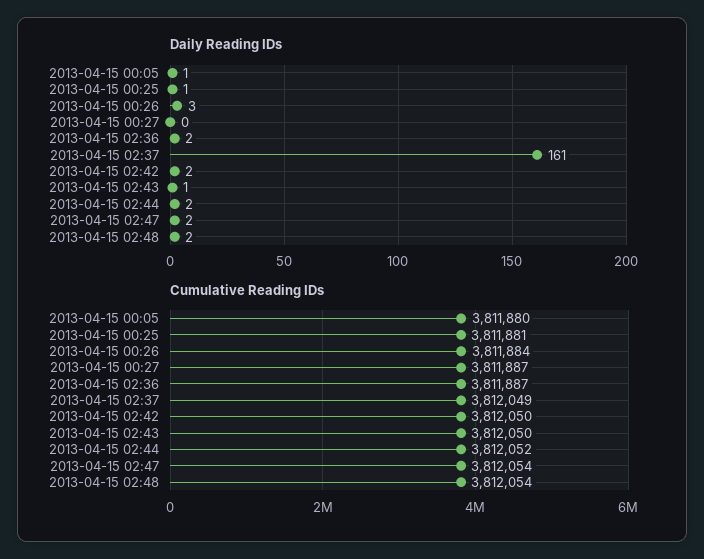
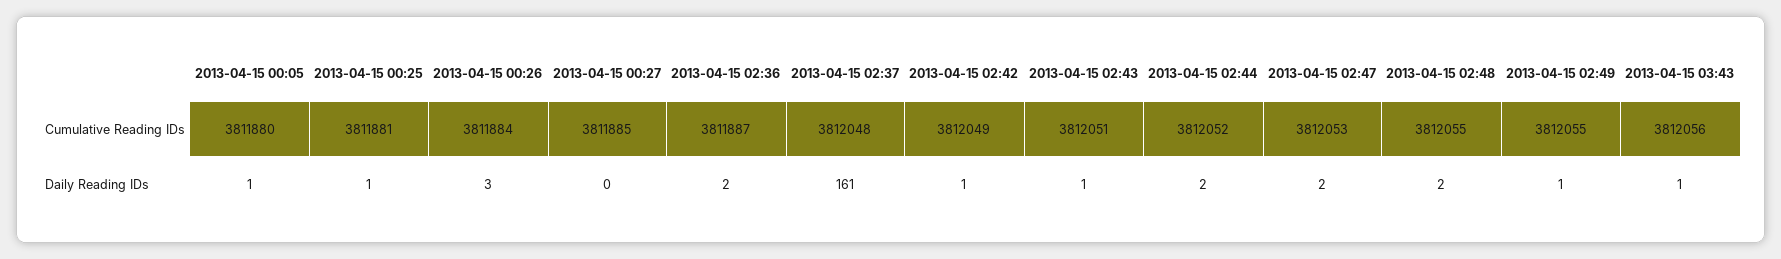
Daily Reading IDs, 2013-04-15 02:42: 2 -> 1
Cumulative Reading IDs, 2013-04-15 00:27: 3811887 -> 3811885
Cumulative Reading IDs, 2013-04-15 02:37: 3812049 -> 3812048
Cumulative Reading IDs, 2013-04-15 02:42: 3812050 -> 3812049
Cumulative Reading IDs, 2013-04-15 02:43: 3812050 -> 3812051
Cumulative Reading IDs, 2013-04-15 02:47: 3812054 -> 3812053
Cumulative Reading IDs, 2013-04-15 02:48: 3812054 -> 3812055
Cumulative Reading IDs, 2013-04-15 02:49: none -> 3812055
Cumulative Reading IDs, 2013-04-15 03:43: none -> 3812056
Daily Reading IDs, 2013-04-15 02:49: none -> 1
Daily Reading IDs, 2013-04-15 03:43: none -> 1

